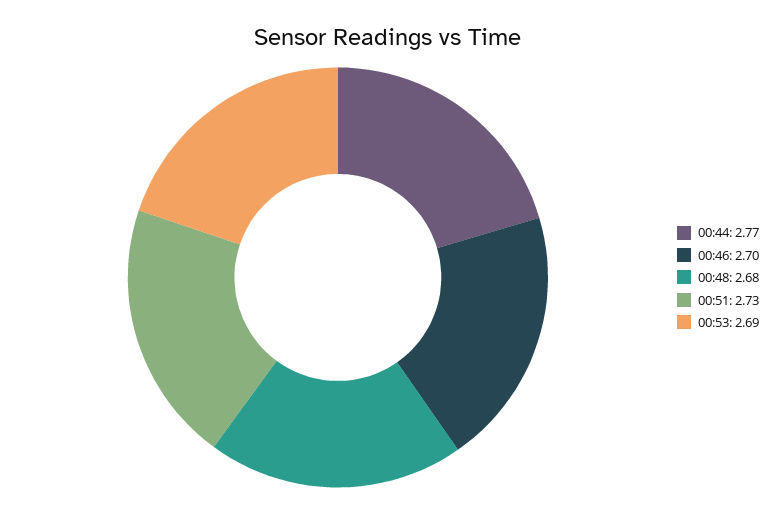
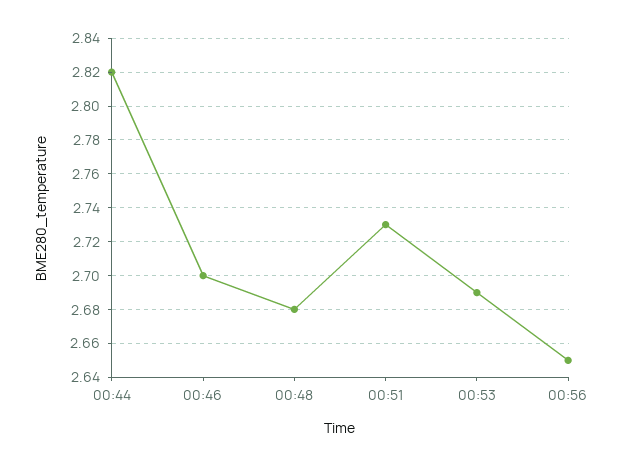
00:44: 2.77 -> 2.82
00:56: none -> 2.65

